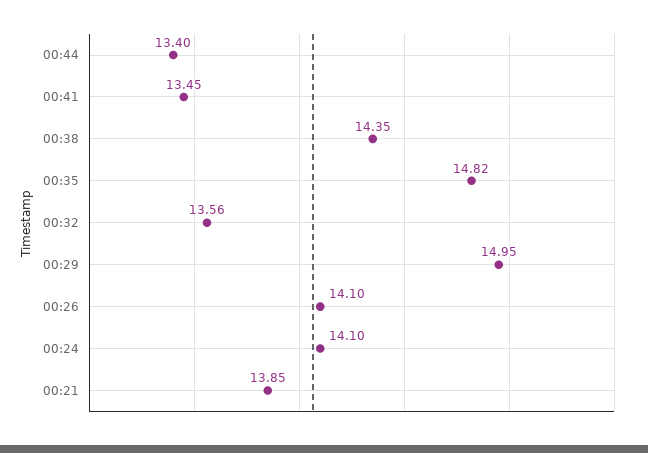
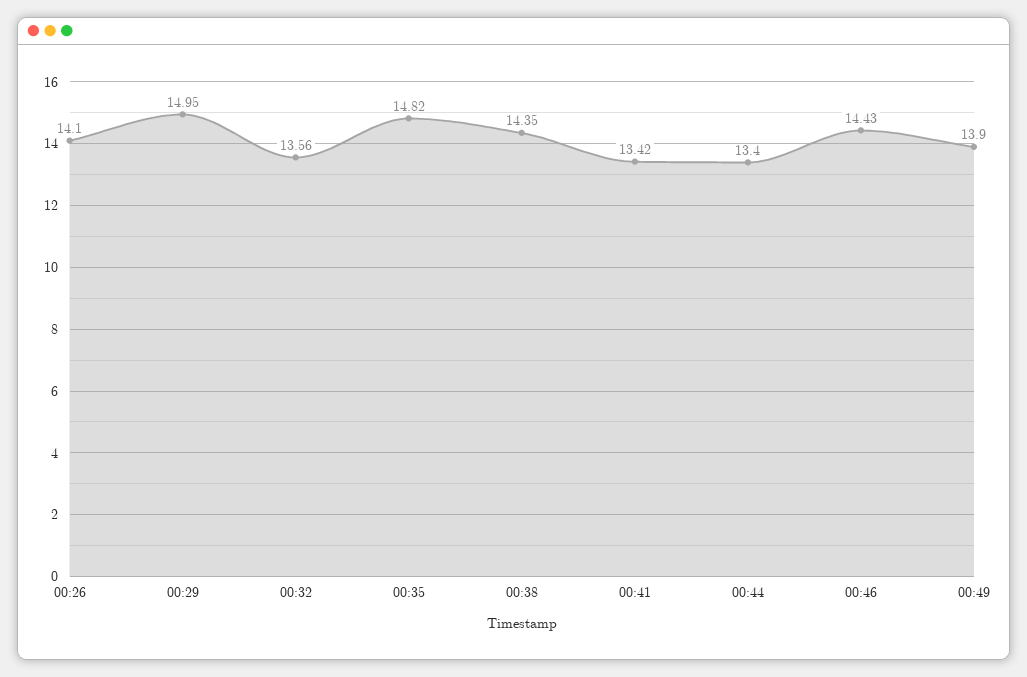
00:41: 13.45 -> 13.42
00:24: 14.1 -> none
00:21: 13.85 -> none
00:46: none -> 14.43
00:49: none -> 13.9

